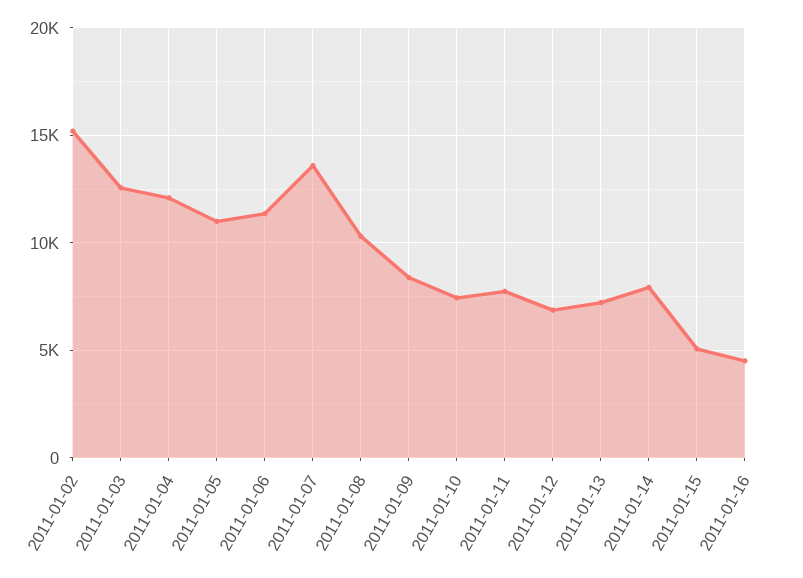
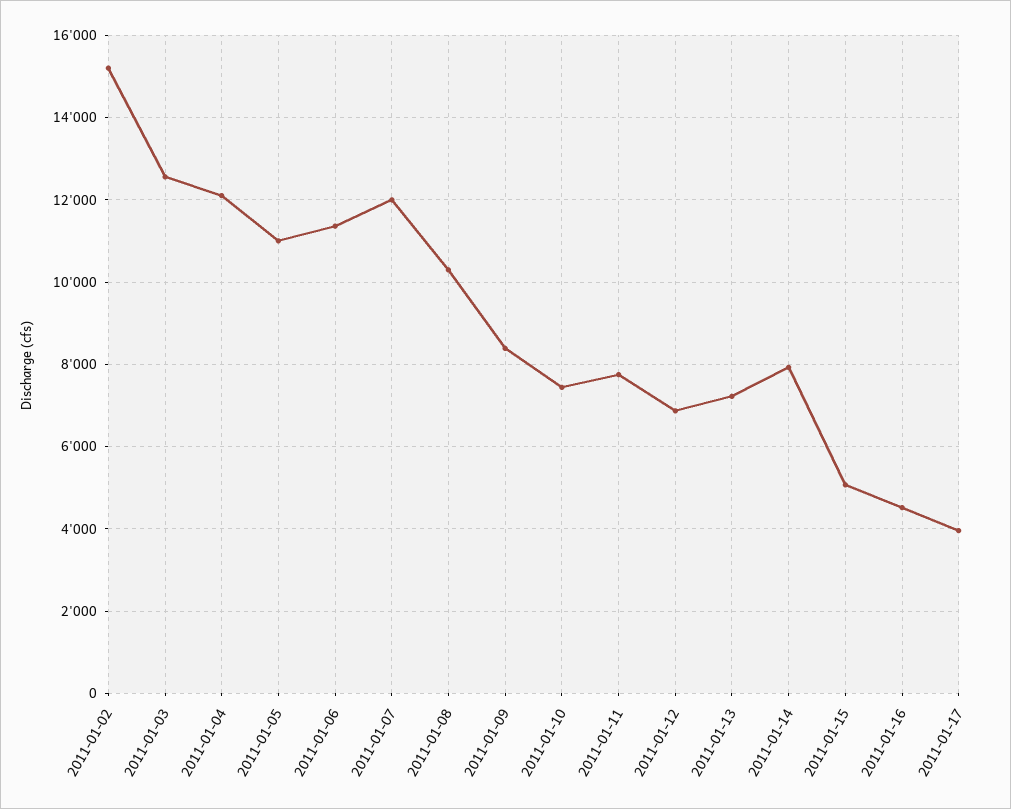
2011-01-07: 13500 -> 12000
2011-01-17: none -> 4000

